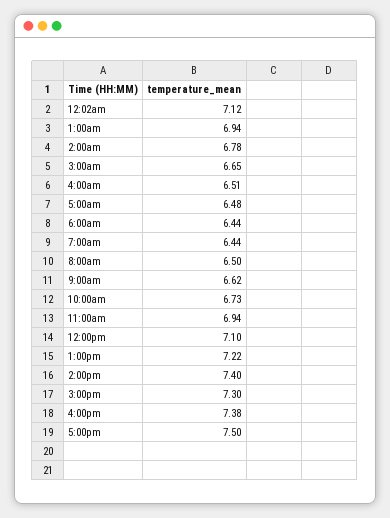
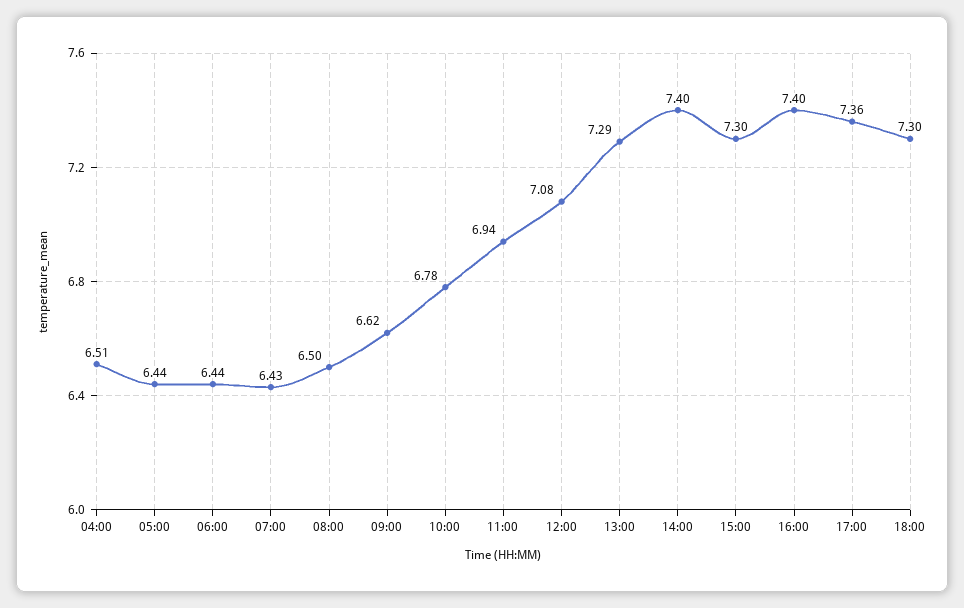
12:02am: 7.12 -> none
1:00am: 6.94 -> none
2:00am: 6.78 -> none
3:00am: 6.65 -> none
5:00am: 6.48 -> 6.44
7:00am: 6.44 -> 6.43
10:00am: 6.73 -> 6.78
12:00pm: 7.1 -> 7.08
1:00pm: 7.22 -> 7.29
4:00pm: 7.38 -> 7.4
5:00pm: 7.5 -> 7.36
18:00: none -> 7.3

